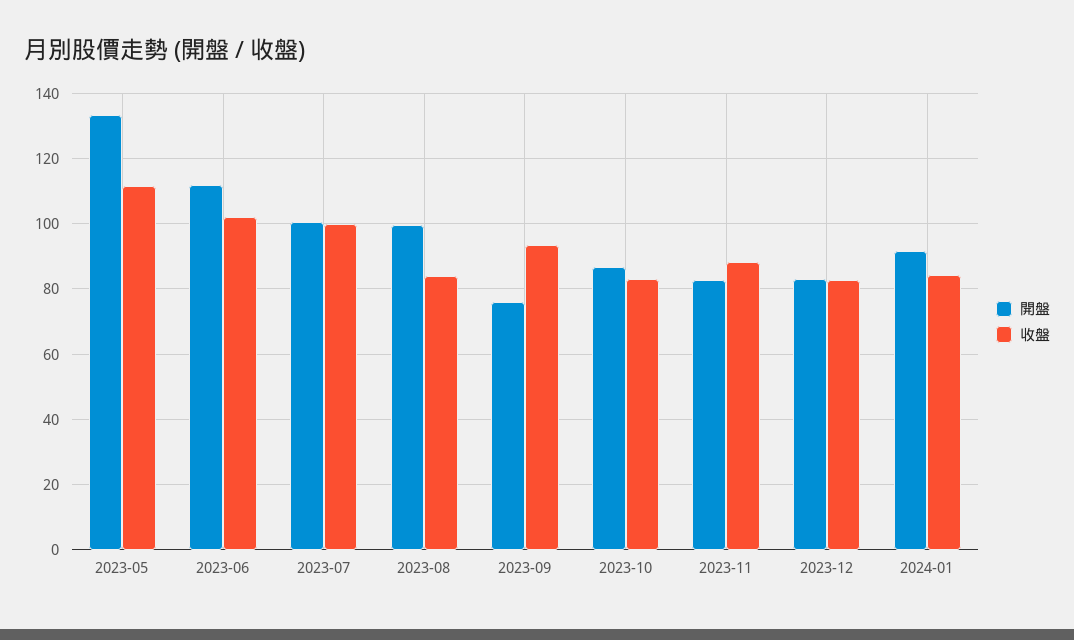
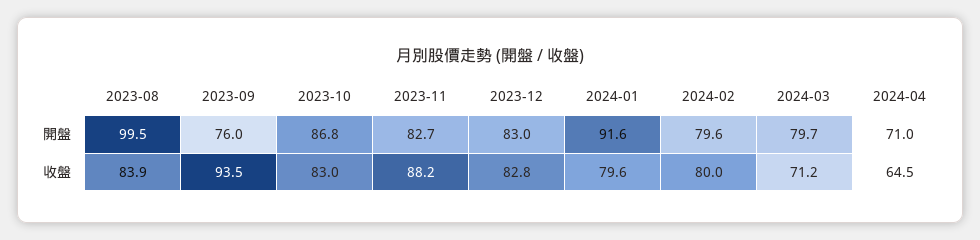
開盤, 2023-05: 134 -> none
收盤, 2023-05: 112 -> none
開盤, 2023-06: 112 -> none
收盤, 2023-06: 102 -> none
開盤, 2023-07: 100 -> none
收盤, 2023-07: 100 -> none
收盤, 2024-01: 84 -> 79.6
開盤, 2024-02: none -> 79.6
開盤, 2024-03: none -> 79.7
開盤, 2024-04: none -> 71
收盤, 2024-02: none -> 80
收盤, 2024-03: none -> 71.2
收盤, 2024-04: none -> 64.5

